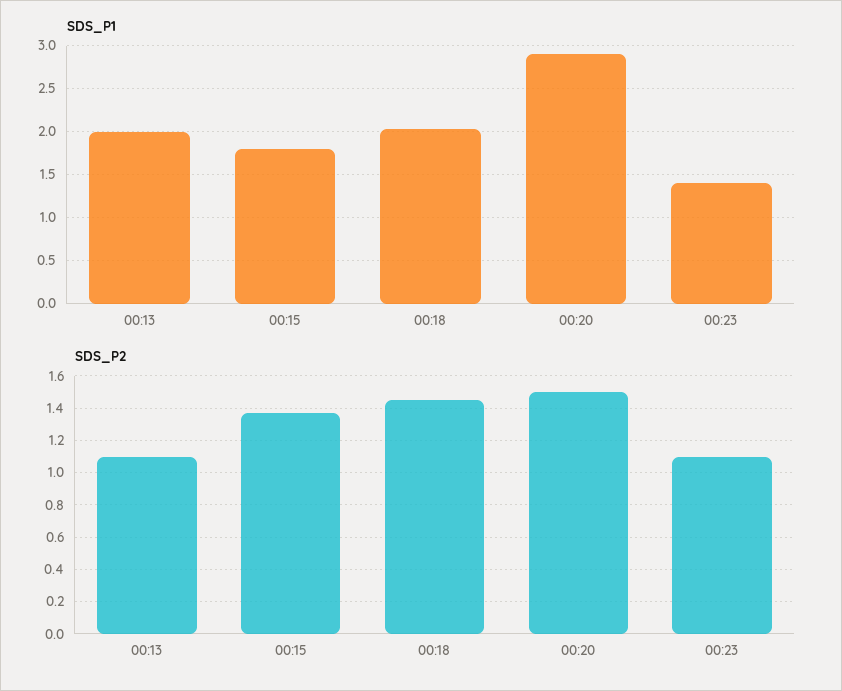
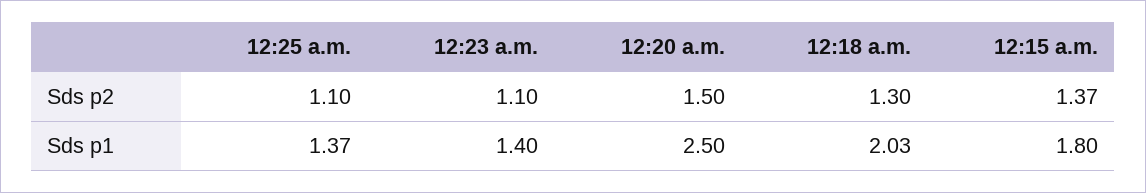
SDS_P1, 00:13: 2 -> none
SDS_P1, 00:20: 2.9 -> 2.5
SDS_P2, 00:13: 1.1 -> none
SDS_P2, 00:18: 1.45 -> 1.3
SDS_P2, 12:25 a.m.: none -> 1.1
SDS_P1, 12:25 a.m.: none -> 1.37

